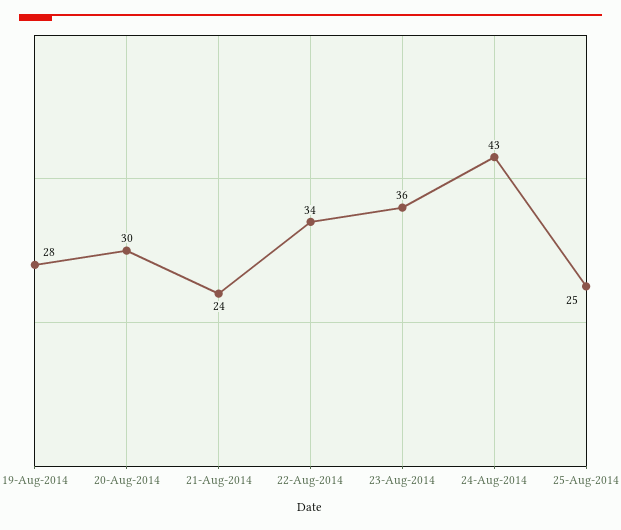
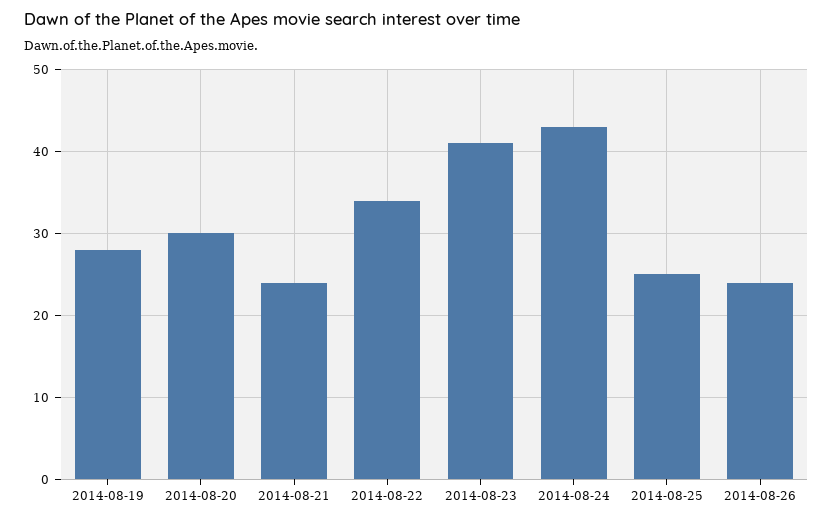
23-Aug-2014: 36 -> 41
2014-08-26: none -> 24

